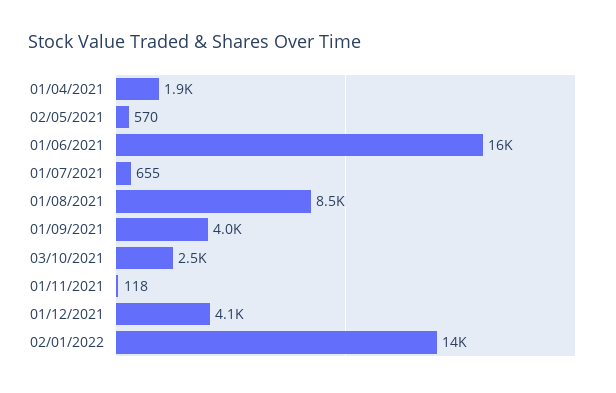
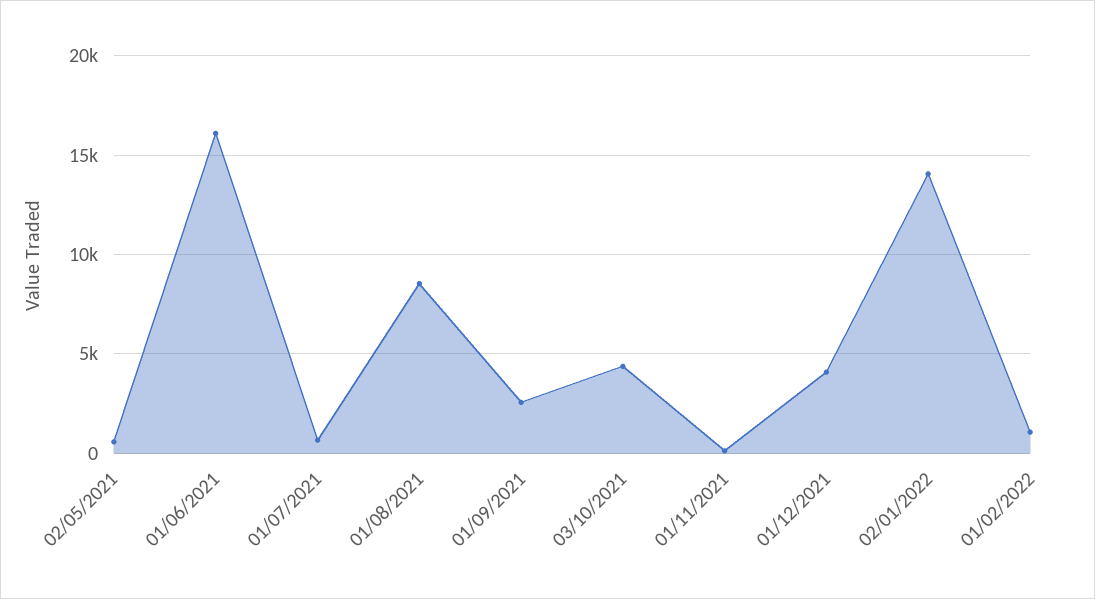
01/04/2021: 1900 -> none
01/09/2021: 4000 -> 2500
03/10/2021: 2500 -> 4500
01/02/2022: none -> 1000

